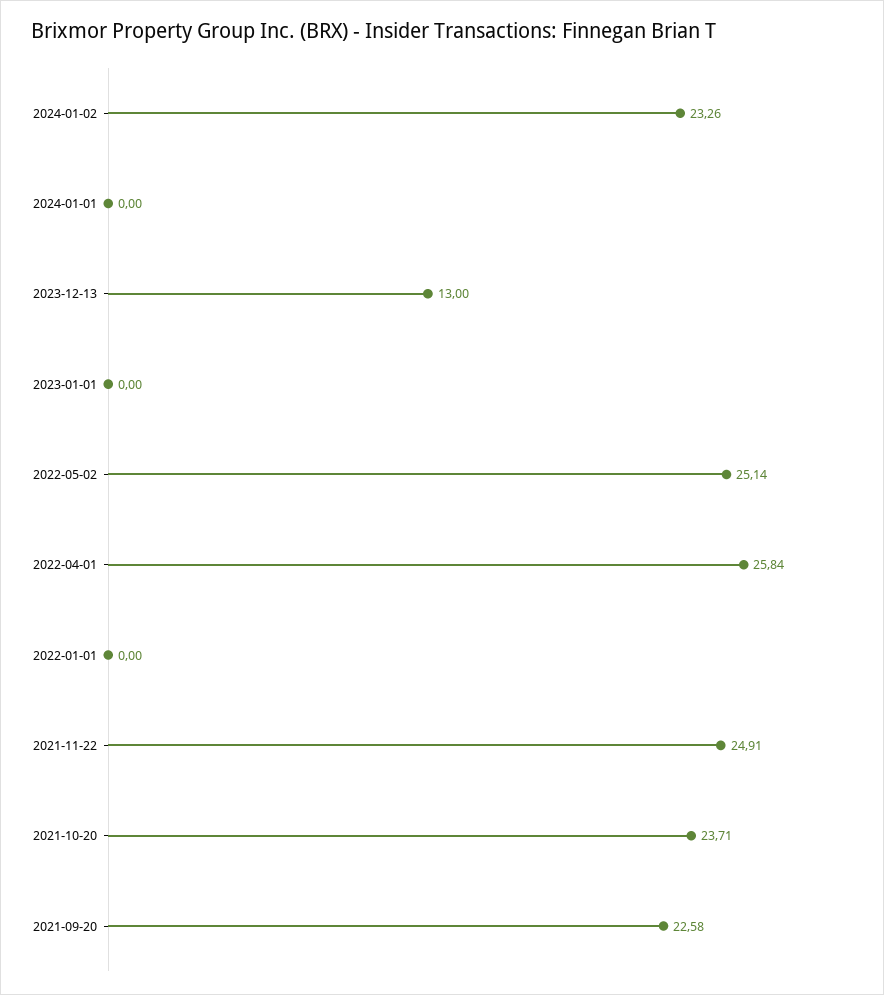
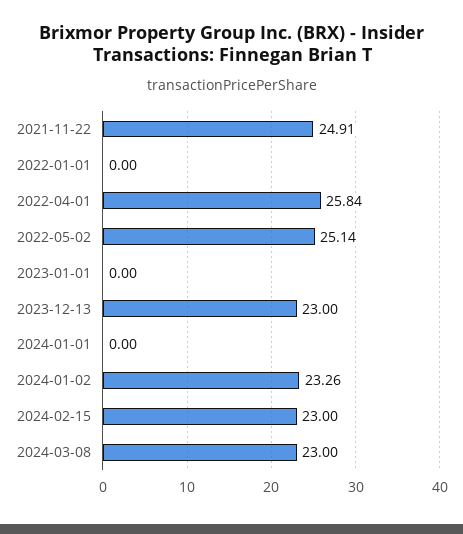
2023-12-13: 13 -> 23
2021-10-20: 23.71 -> none
2021-09-20: 22.58 -> none
2024-02-15: none -> 23
2024-03-08: none -> 23

